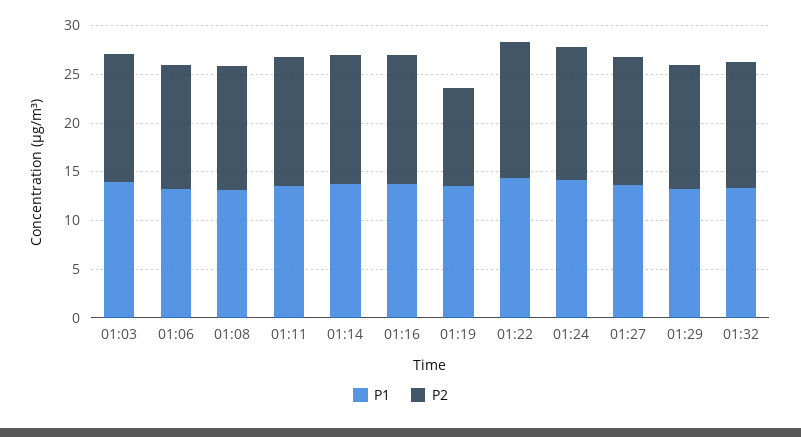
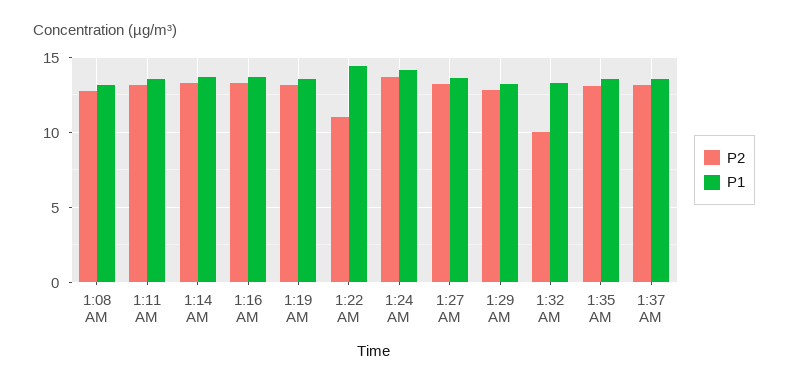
P1, 01:03: 14 -> none
P2, 01:03: 13 -> none
P1, 01:06: 13 -> none
P2, 01:06: 13 -> none
P2, 01:19: 10 -> 13
P2, 01:22: 14 -> 11
P2, 01:32: 13 -> 10
P2, 1:35 AM: none -> 13
P1, 1:35 AM: none -> 13.5
P2, 1:37 AM: none -> 13
P1, 1:37 AM: none -> 13.5

